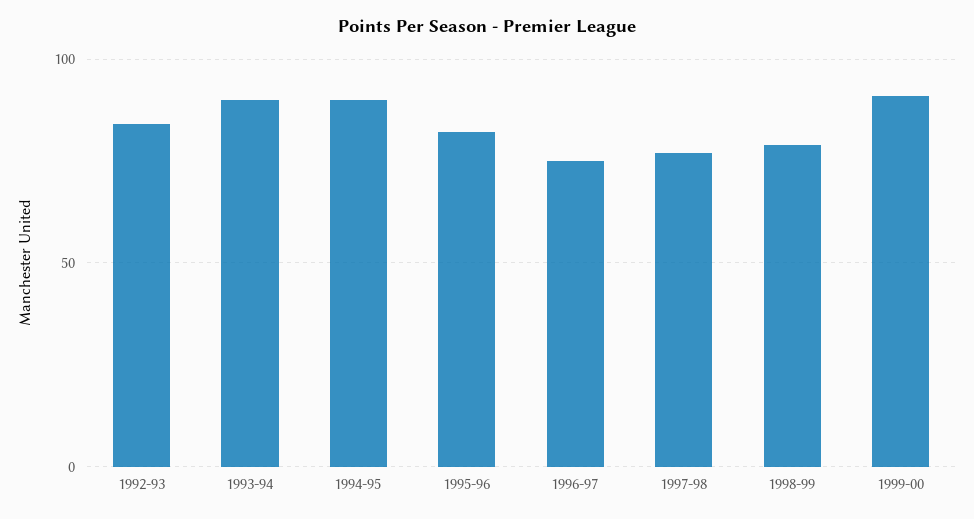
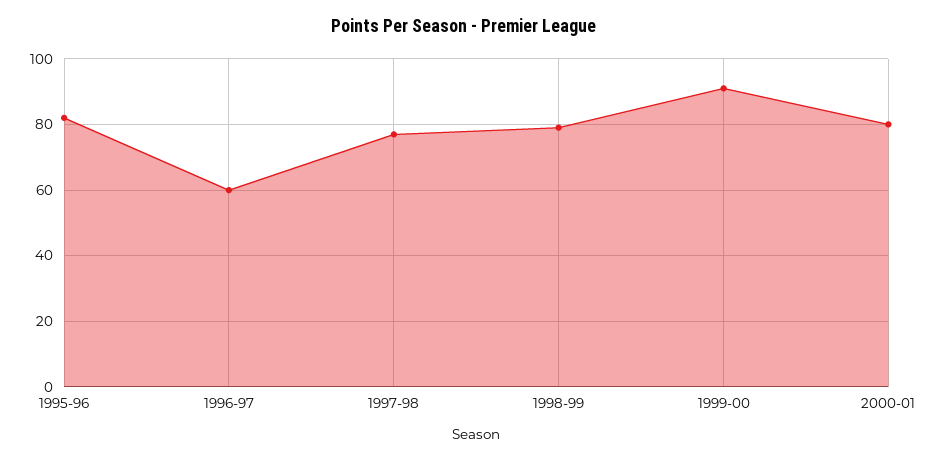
1992-93: 85 -> none
1993-94: 90 -> none
1994-95: 90 -> none
1996-97: 75 -> 60
2000-01: none -> 80

